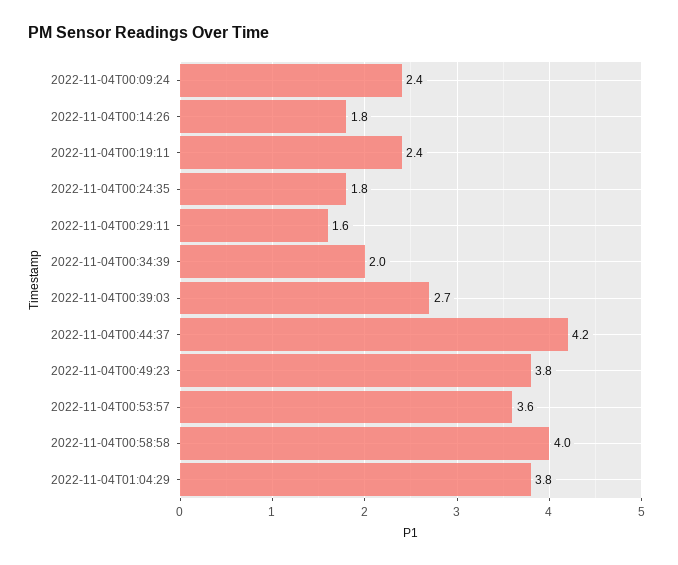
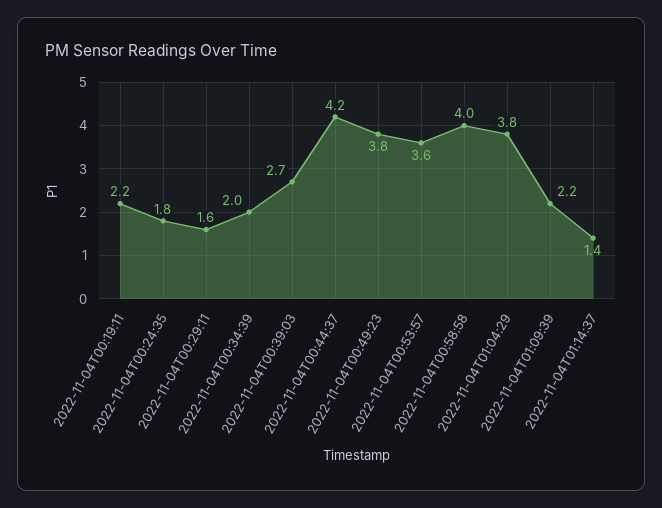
2022-11-04T00:09:24: 2.4 -> none
2022-11-04T00:14:26: 1.8 -> none
2022-11-04T00:19:11: 2.4 -> 2.2
2022-11-04T01:09:39: none -> 2.2
2022-11-04T01:14:37: none -> 1.4

